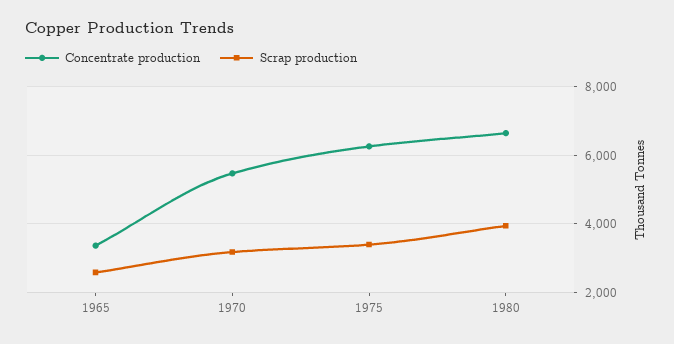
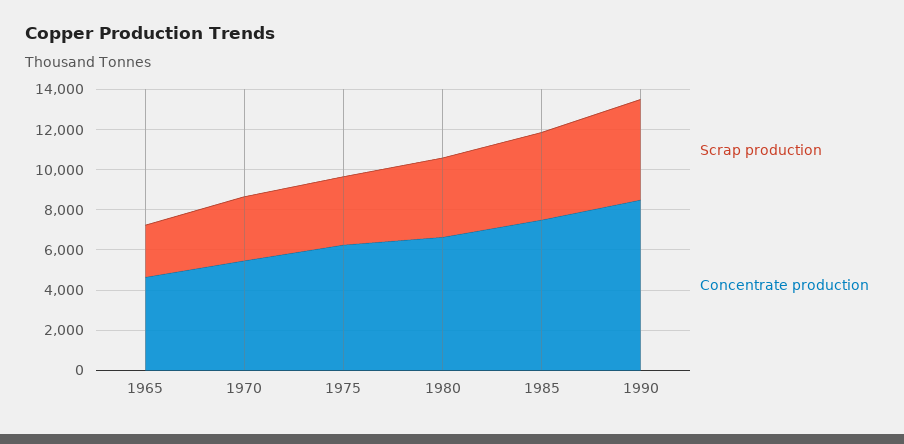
Concentrate production, 1965: 3400 -> 4500
Scrap production, 1985: none -> 4500
Concentrate production, 1985: none -> 7500
Scrap production, 1990: none -> 5000
Concentrate production, 1990: none -> 8500

